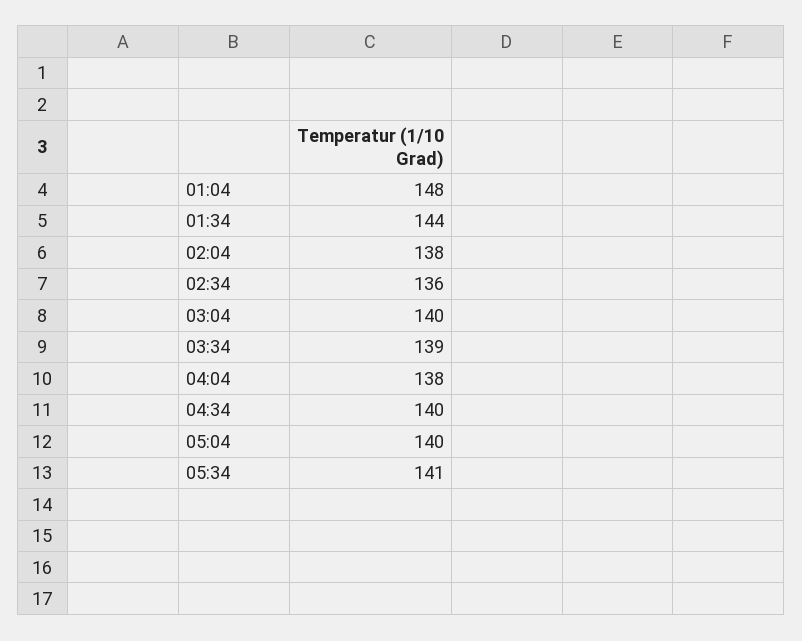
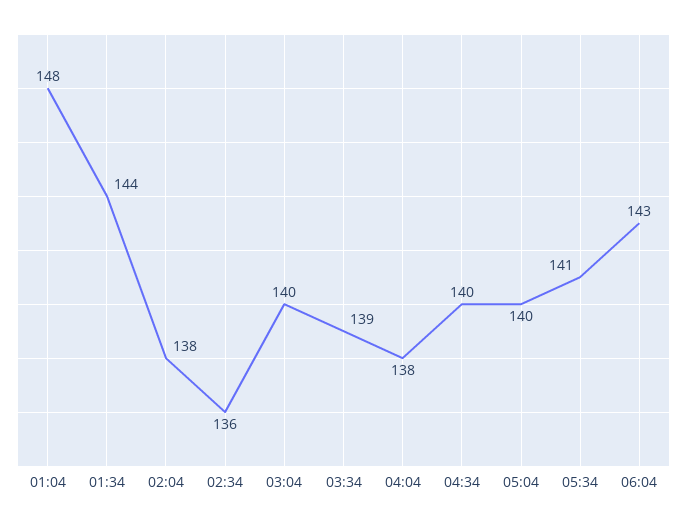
06:04: none -> 143

